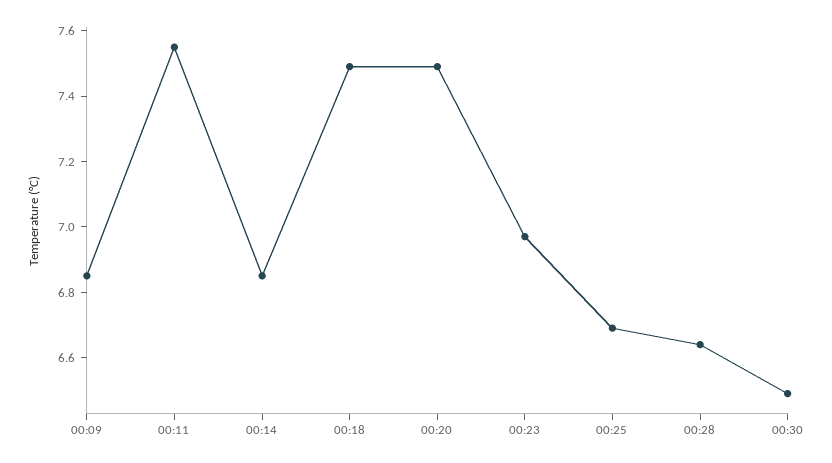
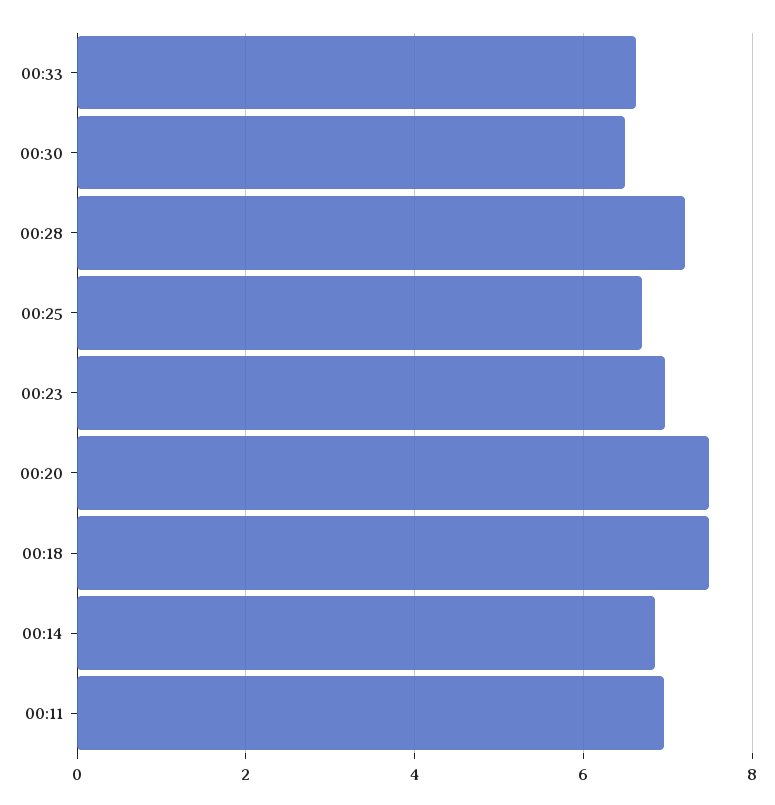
00:09: 6.85 -> none
00:11: 7.55 -> 7
00:28: 6.65 -> 7.2
00:33: none -> 6.6

